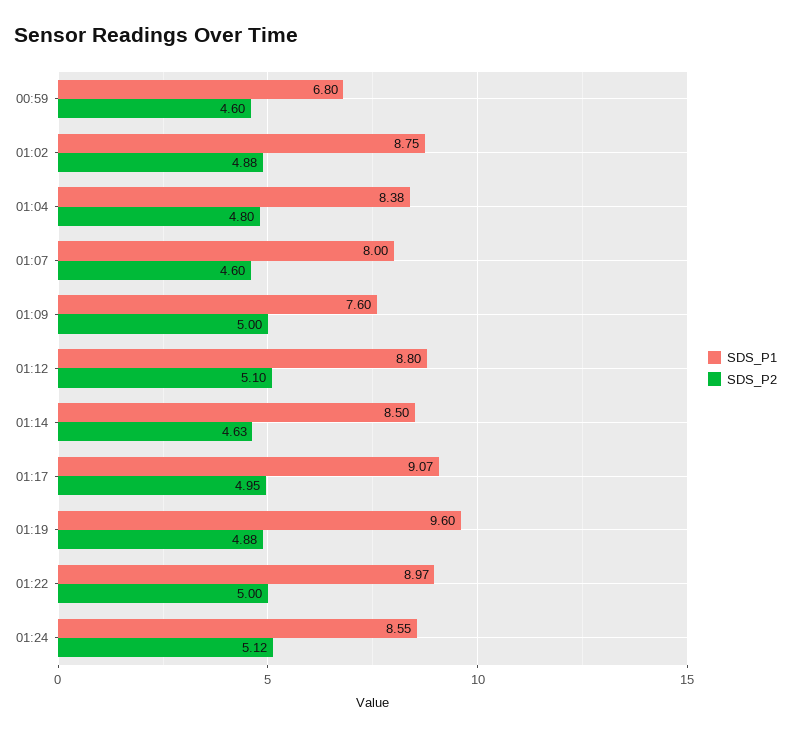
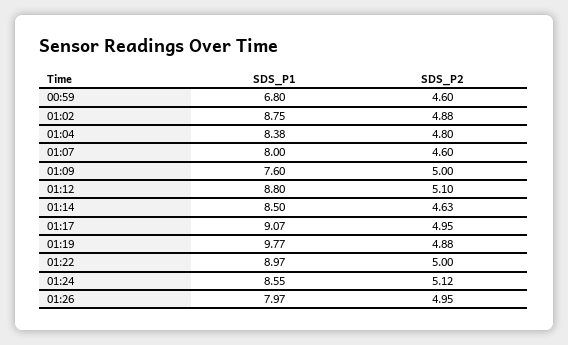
SDS_P1, 01:19: 9.6 -> 9.77
SDS_P1, 01:26: none -> 7.97
SDS_P2, 01:26: none -> 4.95

